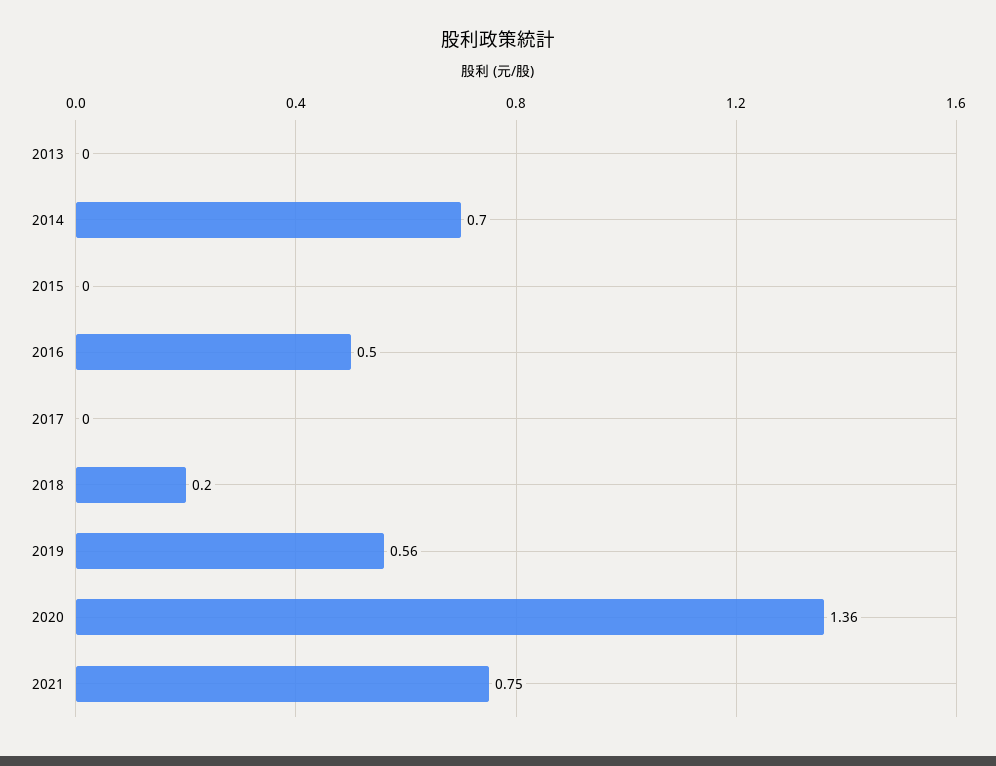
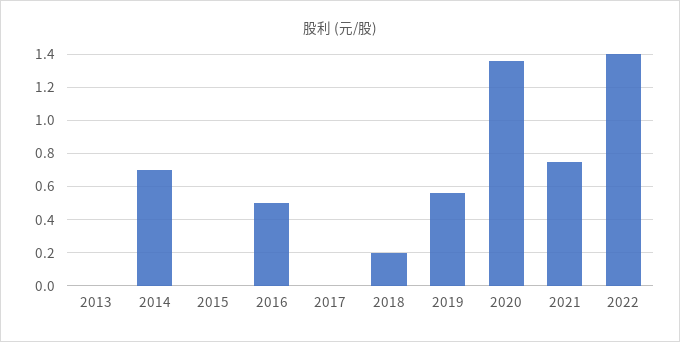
2022: none -> 1.4

